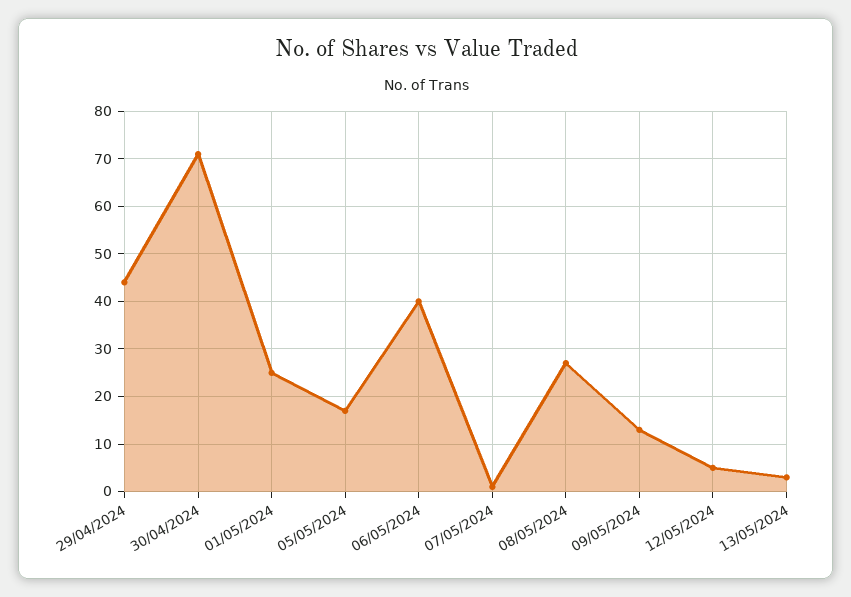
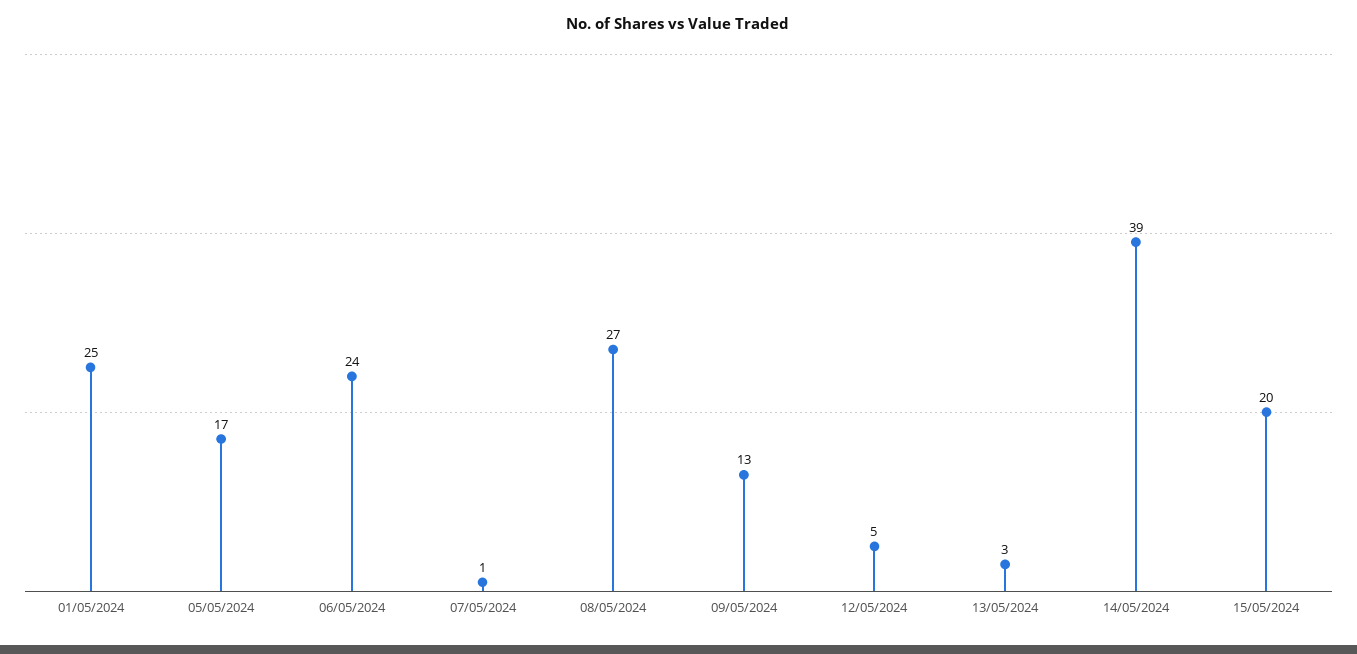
29/04/2024: 45 -> none
30/04/2024: 70 -> none
06/05/2024: 40 -> 24
14/05/2024: none -> 39
15/05/2024: none -> 20

